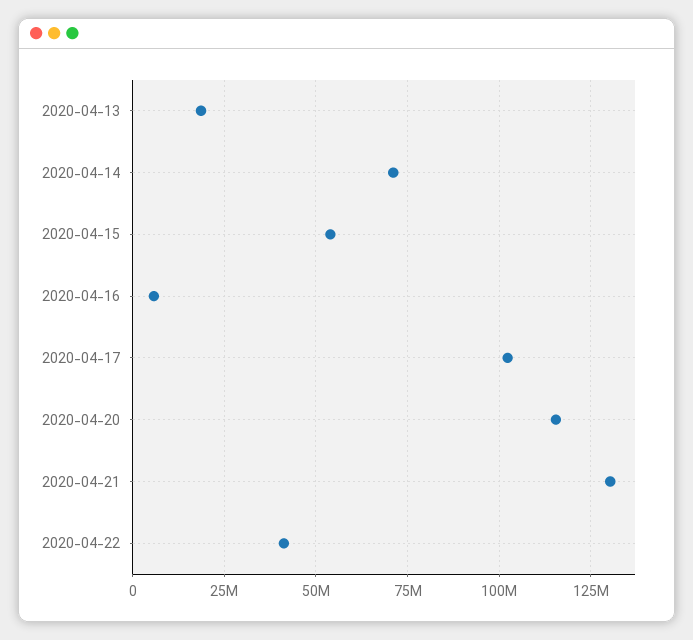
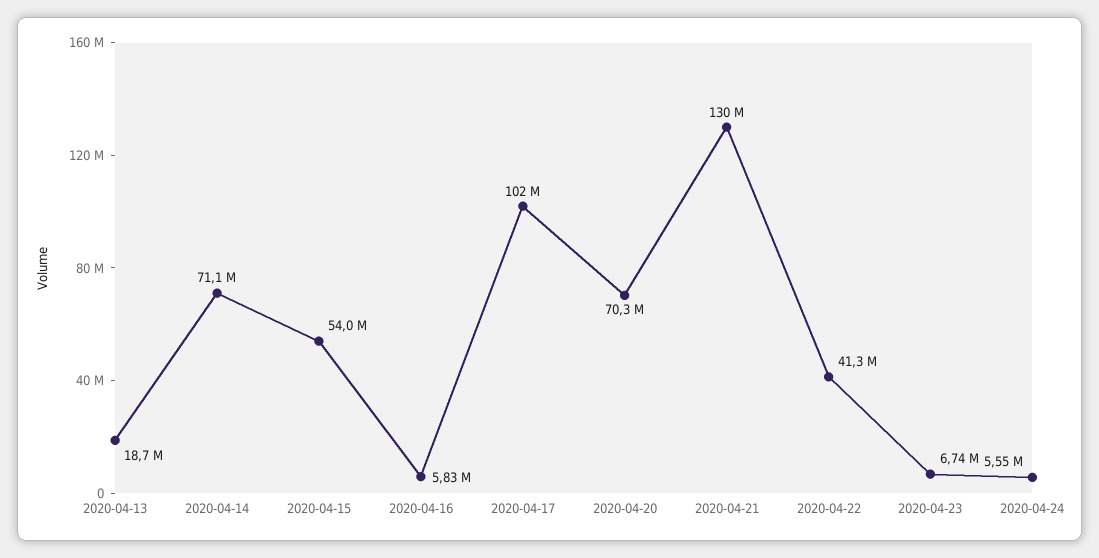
2020-04-20: 115000000 -> 70300000
2020-04-23: none -> 6740000
2020-04-24: none -> 5550000

